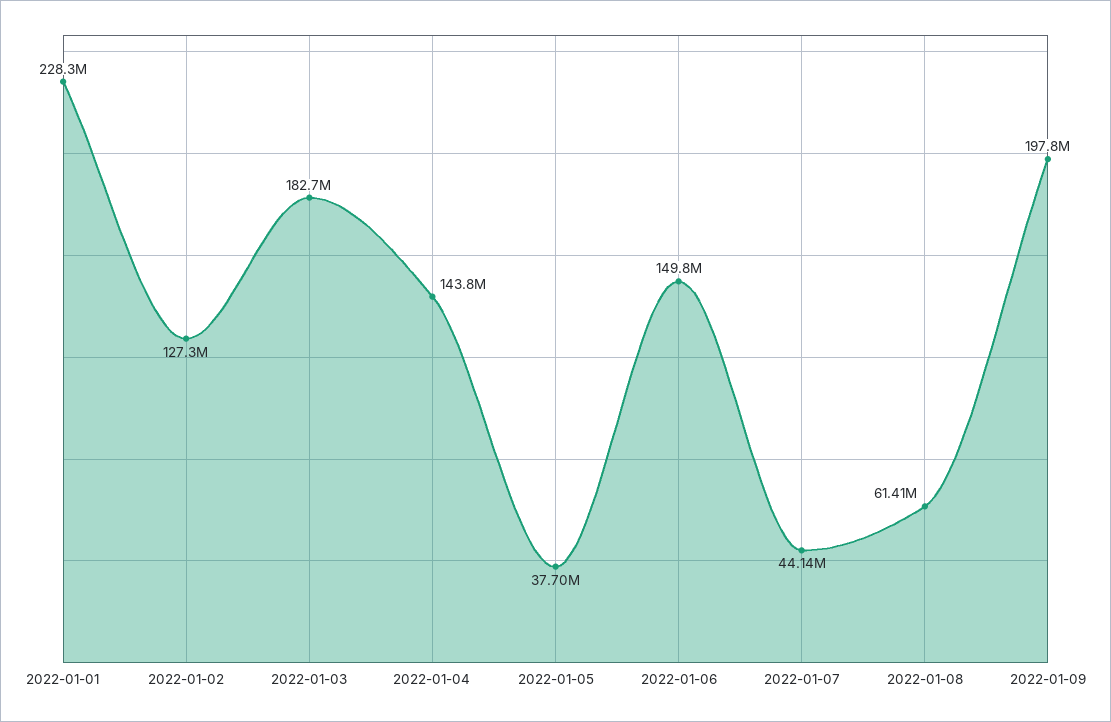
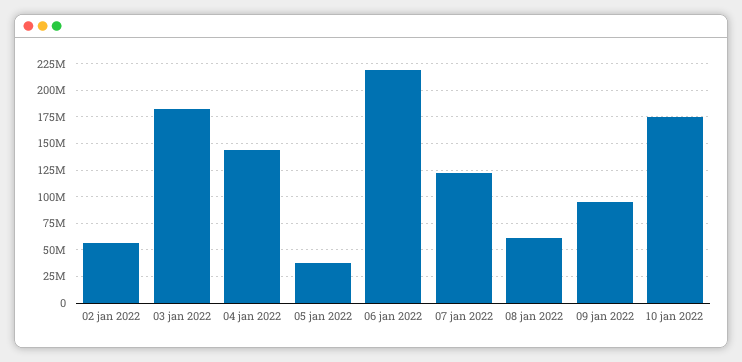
2022-01-01: 228300000 -> none
2022-01-02: 127300000 -> 50000000
2022-01-06: 149800000 -> 225000000
2022-01-07: 44140000 -> 125000000
2022-01-09: 197800000 -> 100000000
10 jan 2022: none -> 175000000

